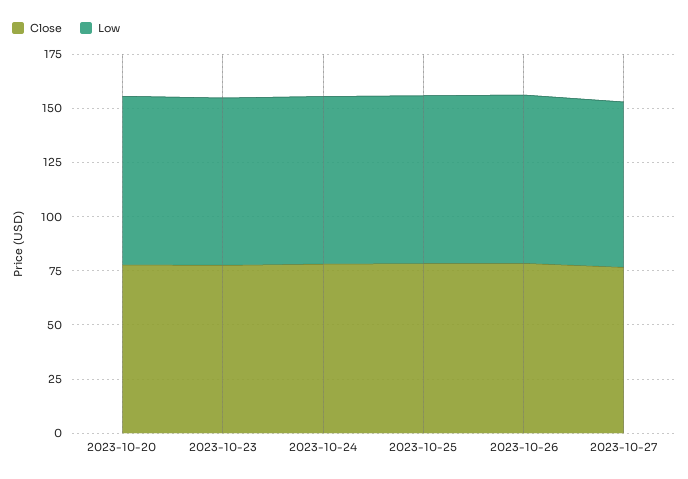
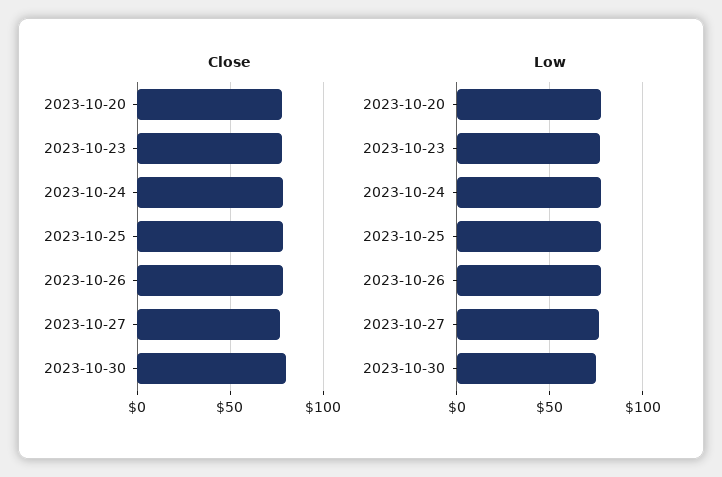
Close, 2023-10-30: none -> 80
Low, 2023-10-30: none -> 75

